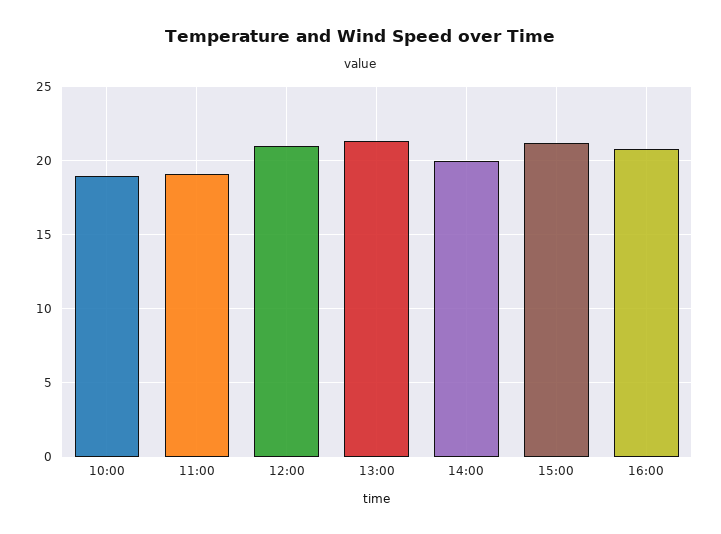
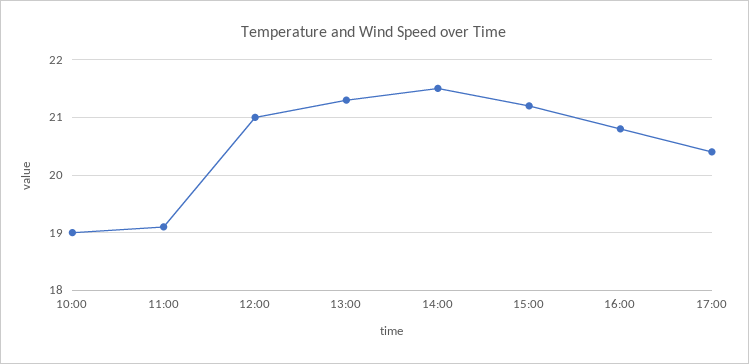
14:00: 20 -> 21.5
17:00: none -> 20.5

